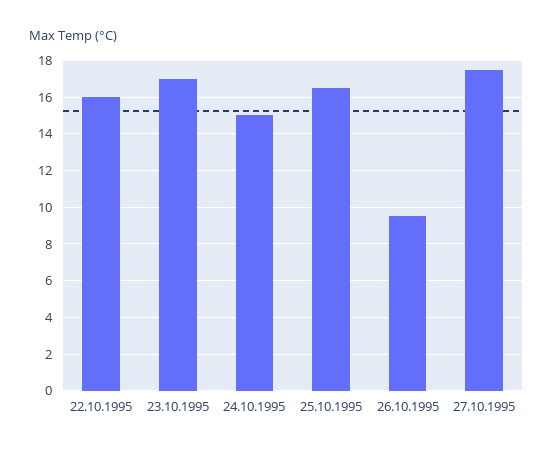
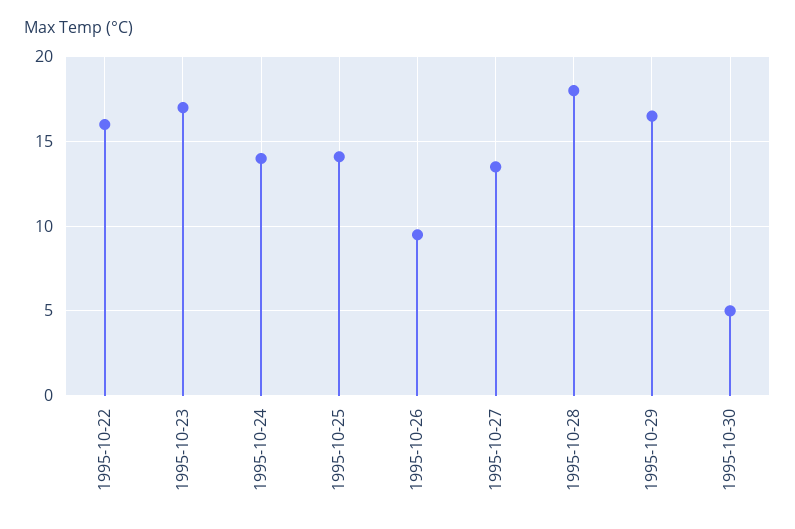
24.10.1995: 15 -> 14
25.10.1995: 16.5 -> 14
27.10.1995: 17.5 -> 13.5
1995-10-28: none -> 18
1995-10-29: none -> 16.5
1995-10-30: none -> 5

